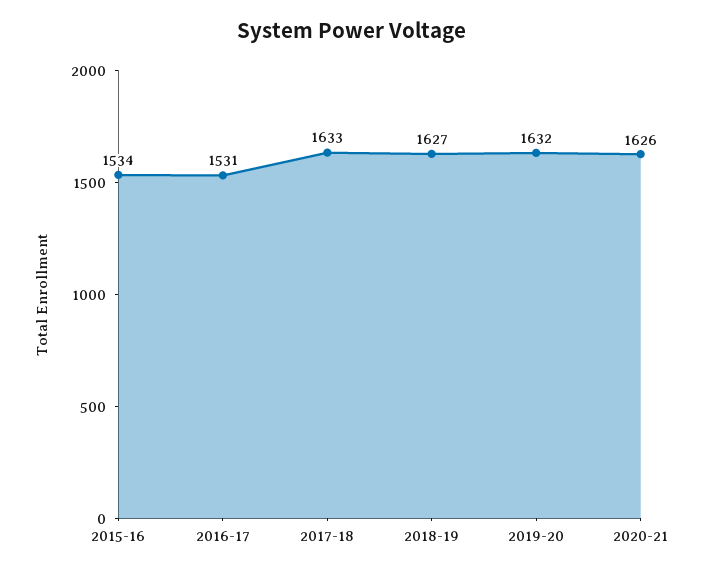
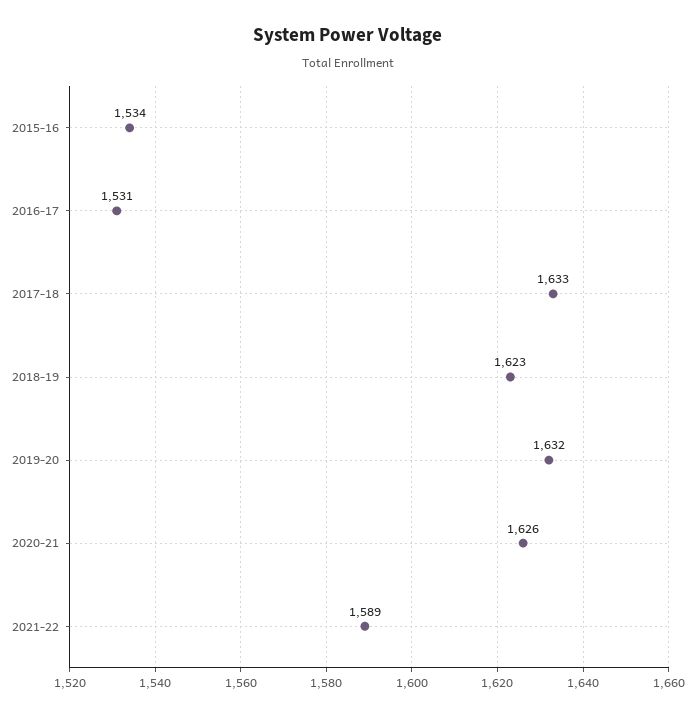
2018-19: 1627 -> 1623
2021-22: none -> 1589

